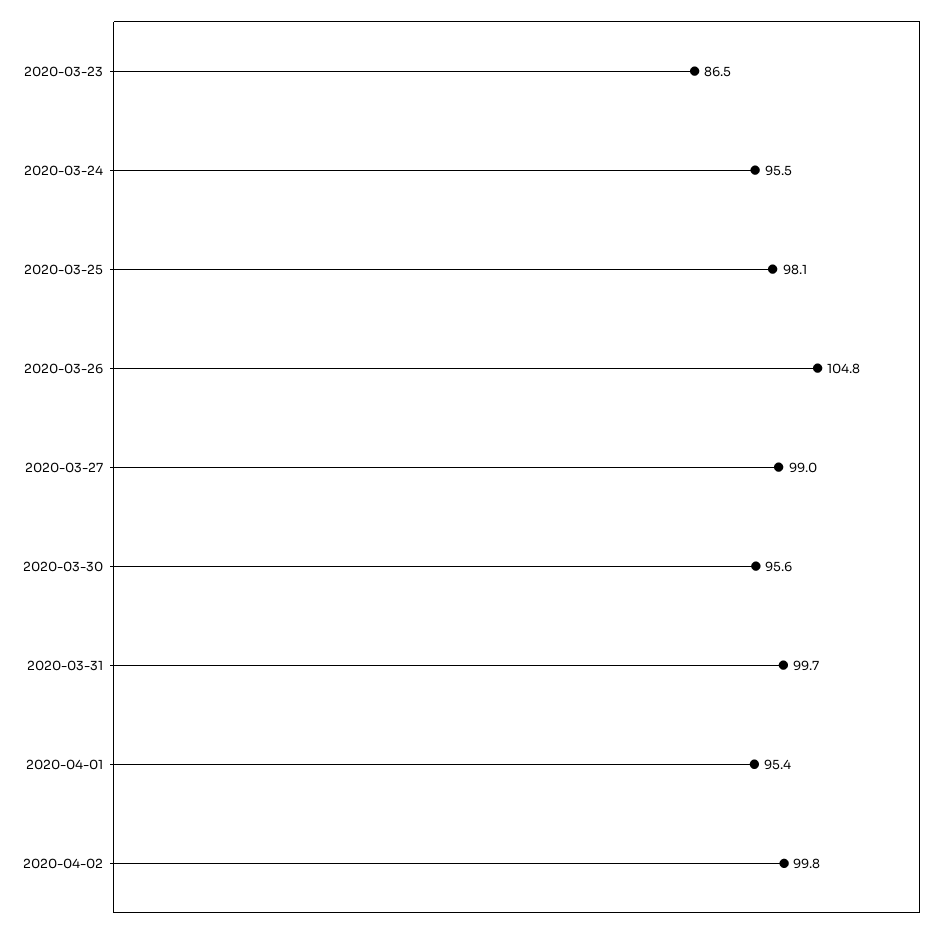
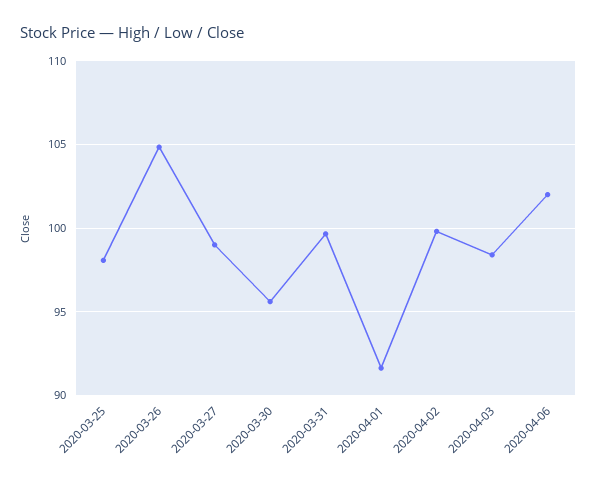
2020-03-23: 86.5 -> none
2020-03-24: 95.5 -> none
2020-04-01: 95.4 -> 91.5
2020-04-03: none -> 98.5
2020-04-06: none -> 102

